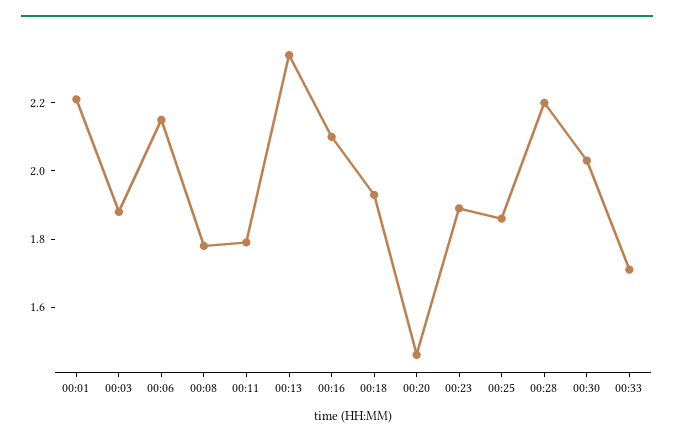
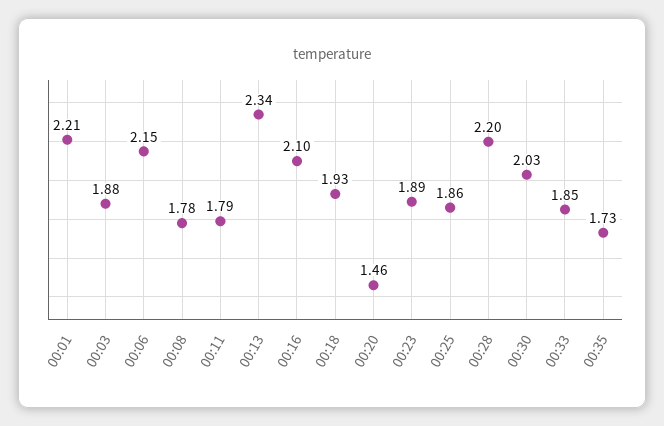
00:33: 1.7 -> 1.85
00:35: none -> 1.73

